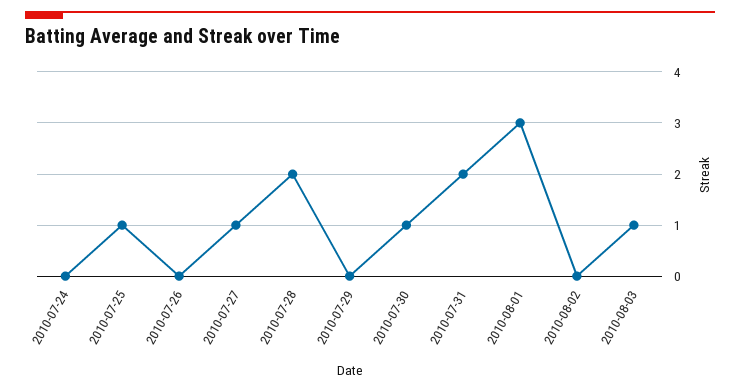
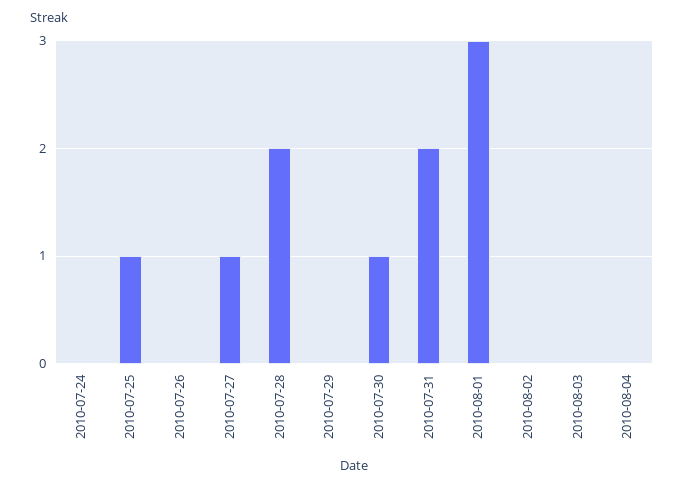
2010-08-03: 1 -> 0
2010-08-04: none -> 0

